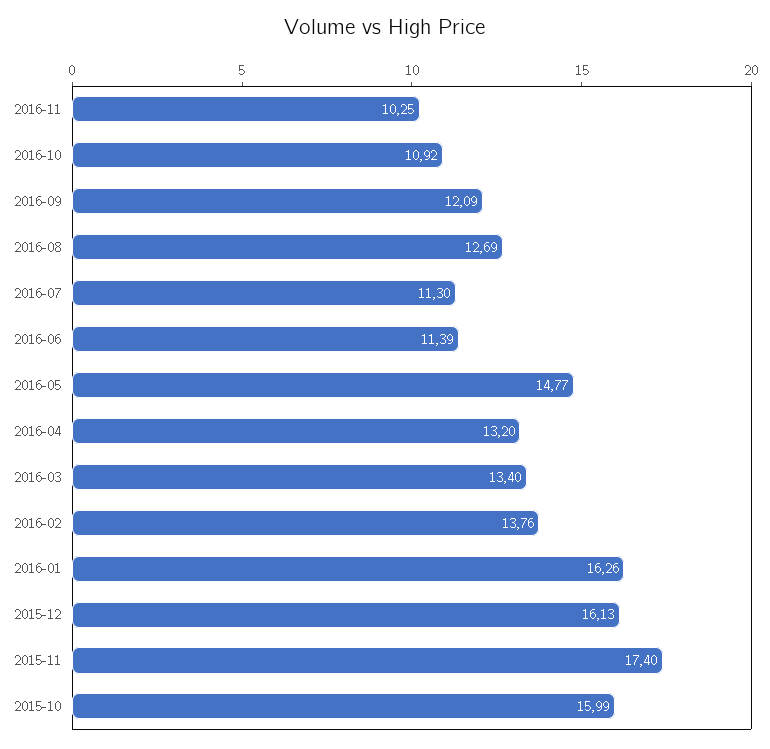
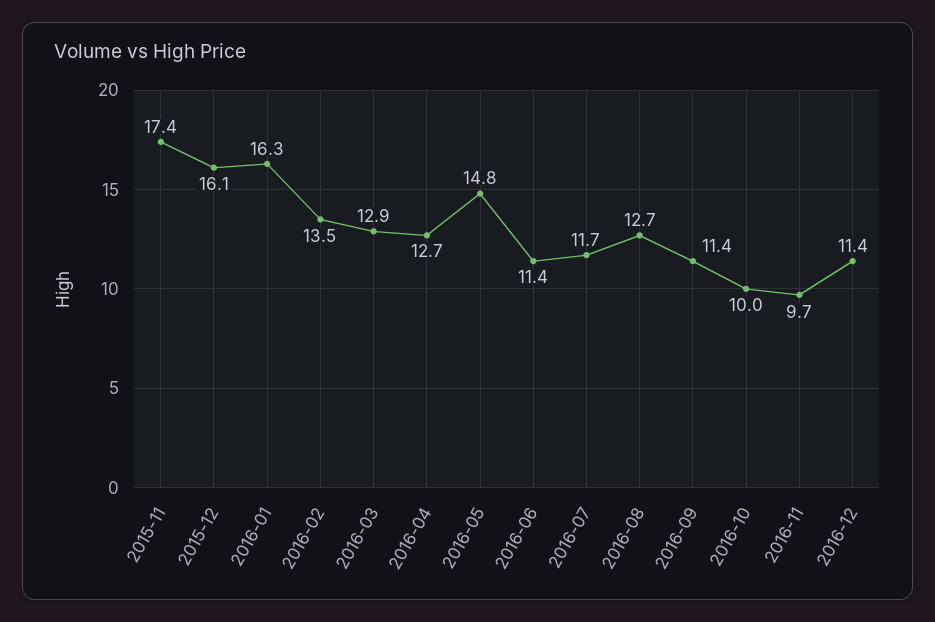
2016-11: 10.25 -> 9.7
2016-10: 10.92 -> 10
2016-09: 12.09 -> 11.4
2016-07: 11.3 -> 11.7
2016-04: 13.2 -> 12.7
2016-03: 13.4 -> 12.9
2016-02: 13.76 -> 13.5
2015-10: 15.99 -> none
2016-12: none -> 11.4

